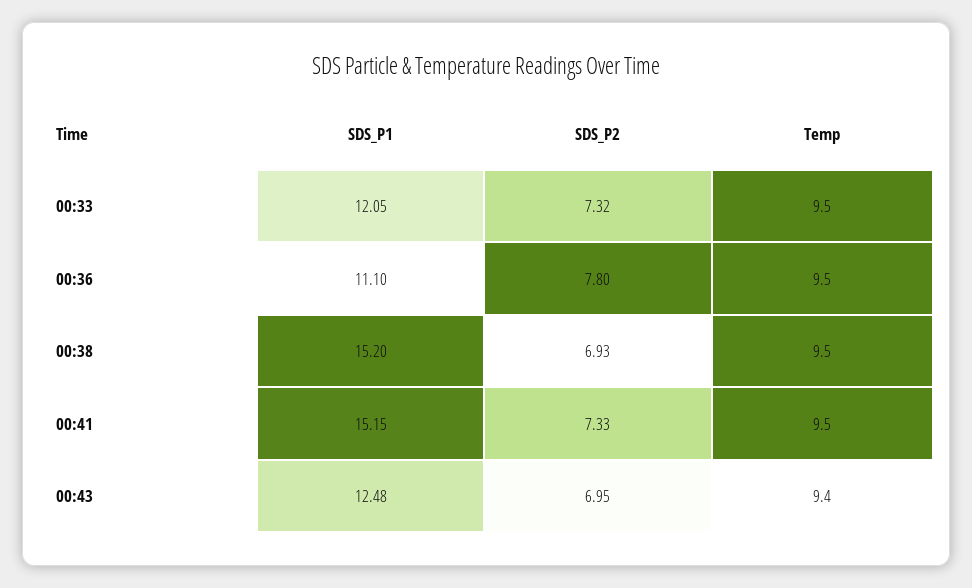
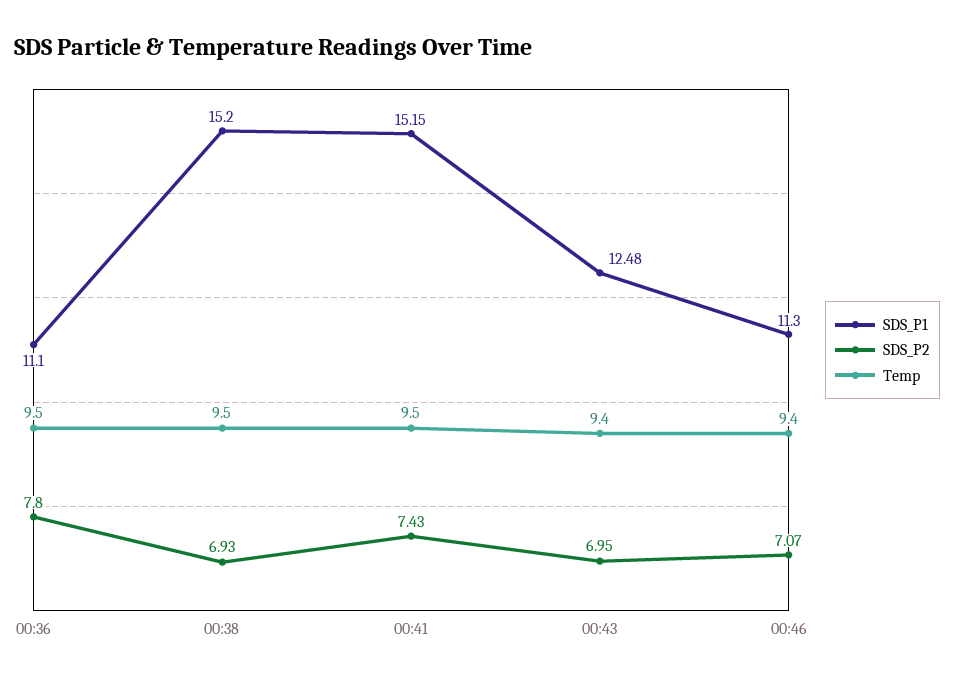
SDS_P1, 00:33: 12.05 -> none
SDS_P2, 00:33: 7.32 -> none
Temp, 00:33: 9.5 -> none
SDS_P2, 00:41: 7.33 -> 7.43
SDS_P1, 00:46: none -> 11.3
SDS_P2, 00:46: none -> 7.07
Temp, 00:46: none -> 9.4

